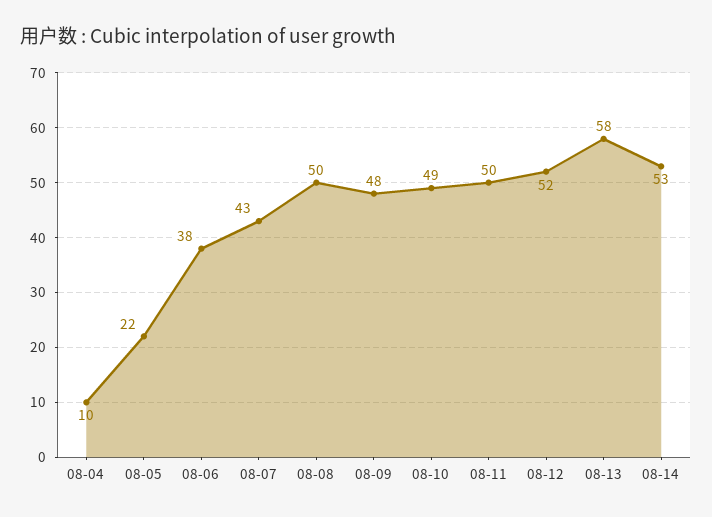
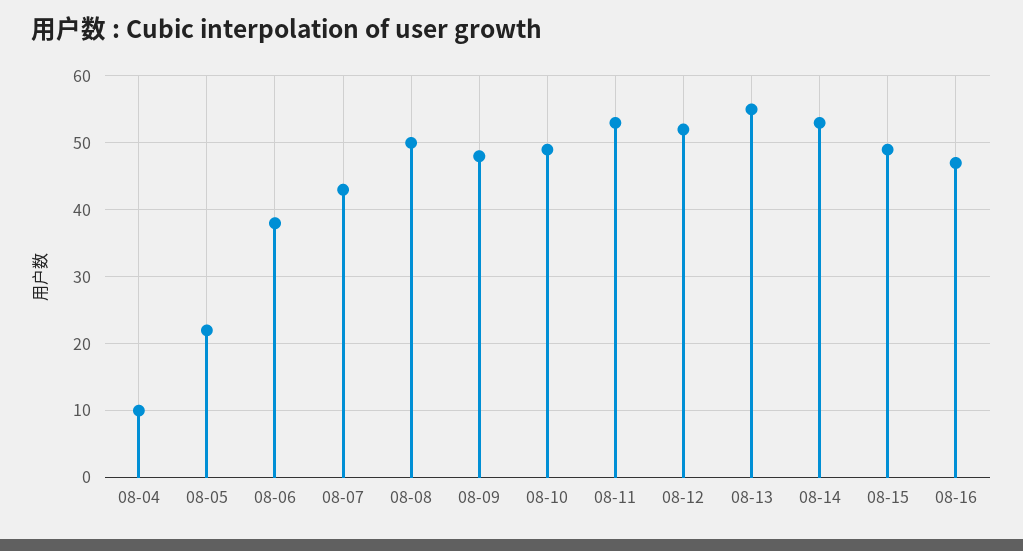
08-11: 50 -> 53
08-13: 58 -> 55
08-15: none -> 49
08-16: none -> 47

